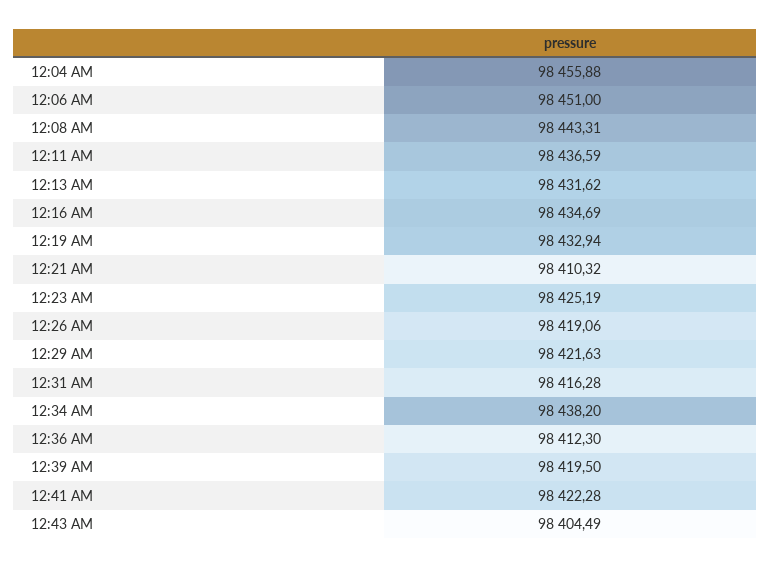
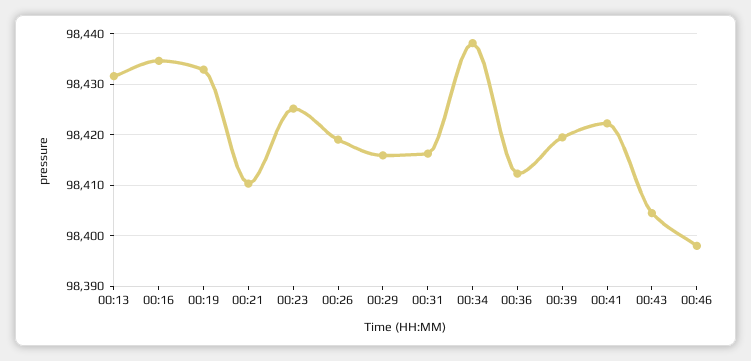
12:04 AM: 98455.88 -> none
12:06 AM: 98451 -> none
12:08 AM: 98443.31 -> none
12:11 AM: 98436.59 -> none
12:29 AM: 98421.63 -> 98416
00:46: none -> 98398

